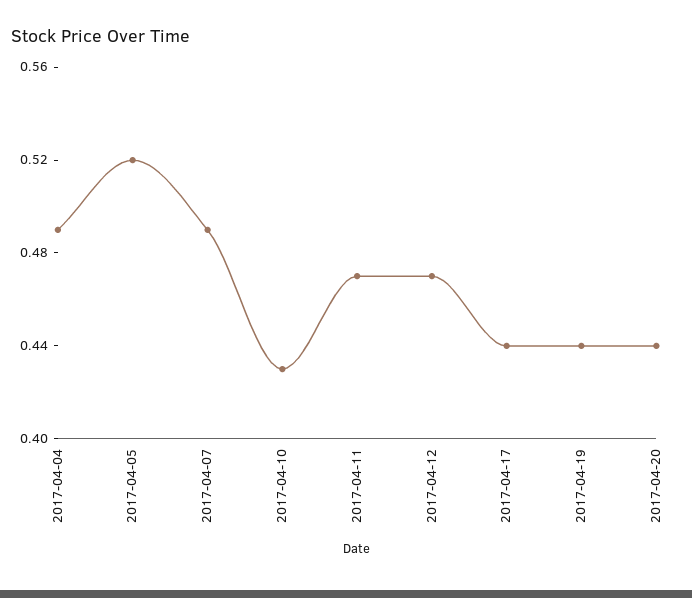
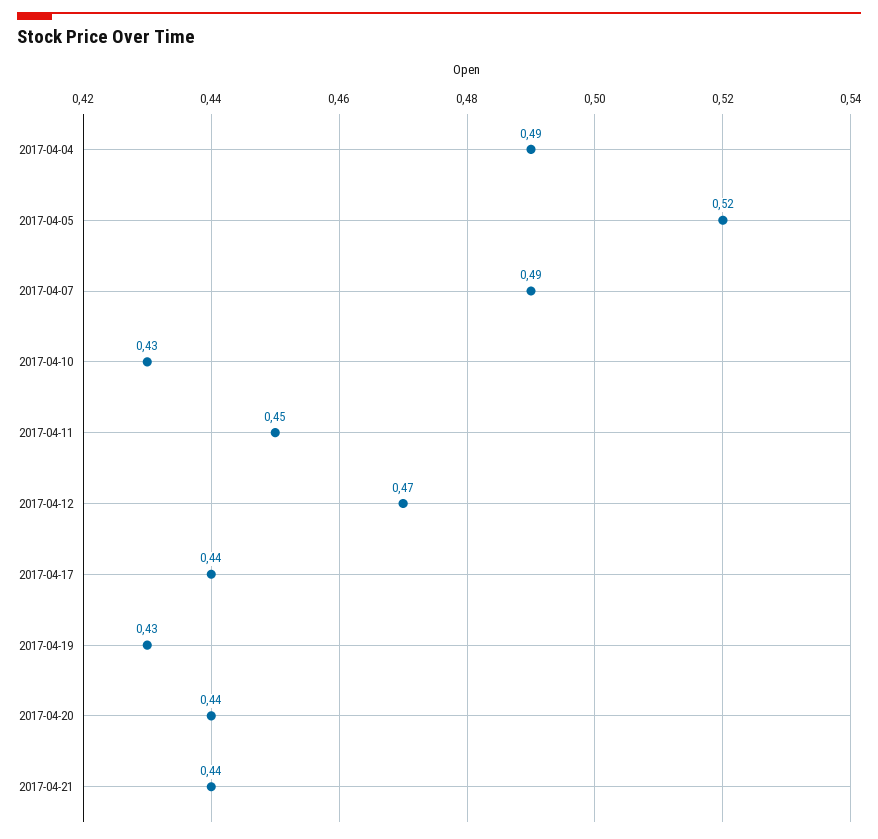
2017-04-11: 0.47 -> 0.45
2017-04-19: 0.44 -> 0.43
2017-04-21: none -> 0.44

